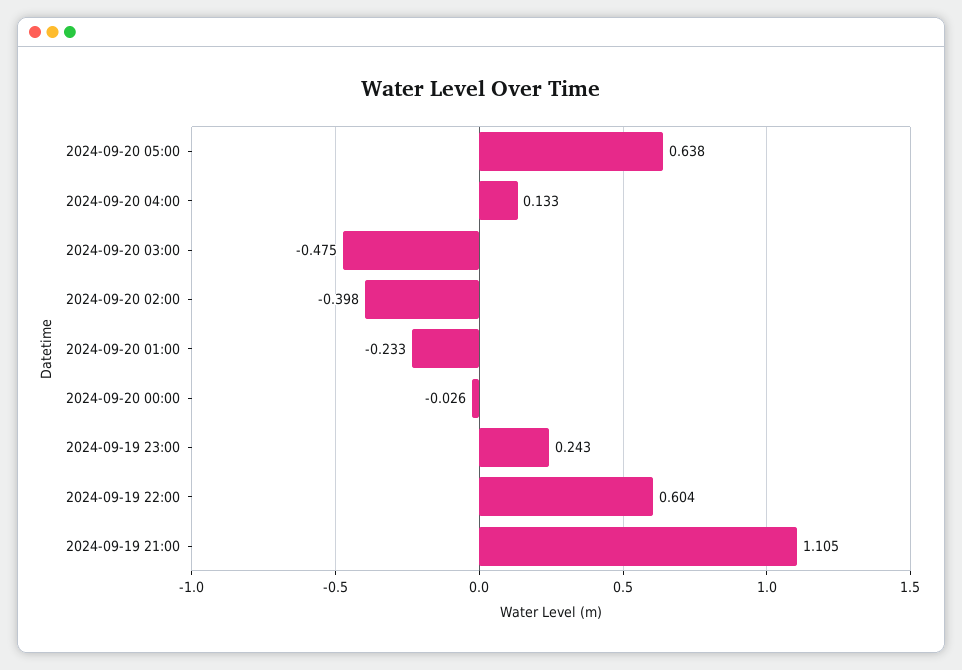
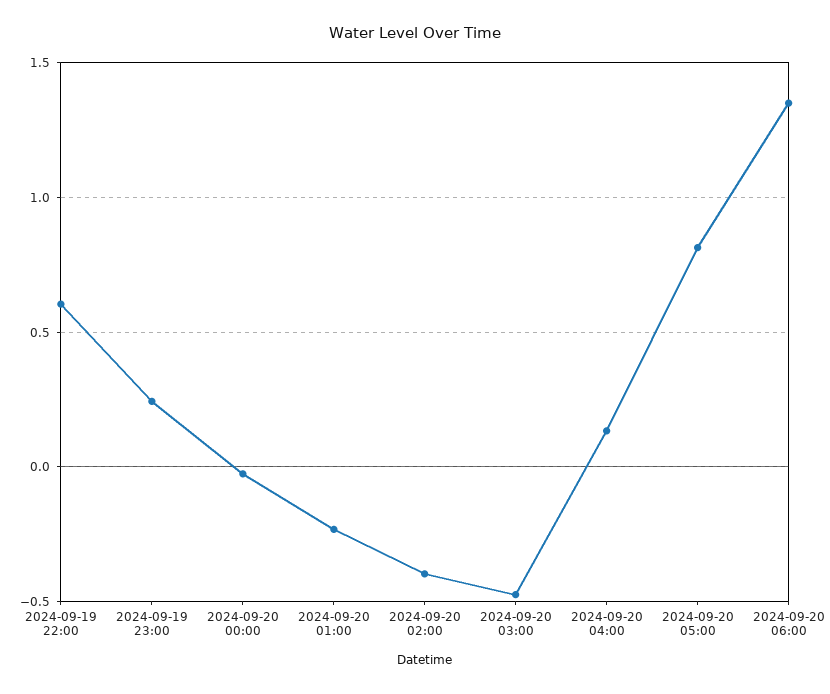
2024-09-20 05:00: 0.638 -> 0.8
2024-09-19 21:00: 1.105 -> none
2024-09-20 06:00: none -> 1.35

